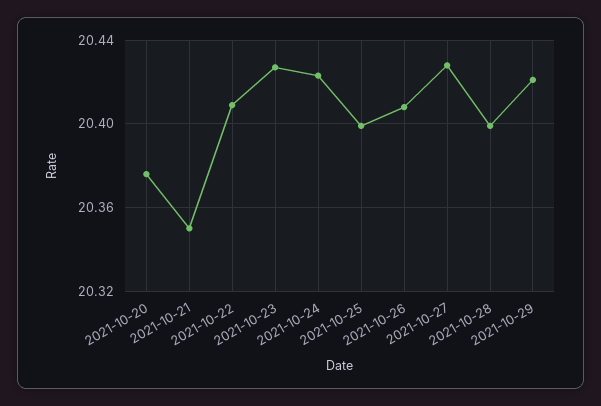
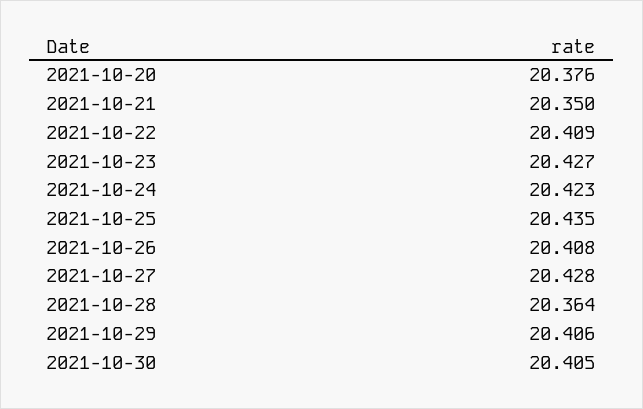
2021-10-25: 20.4 -> 20.435
2021-10-28: 20.4 -> 20.364
2021-10-29: 20.42 -> 20.406
2021-10-30: none -> 20.405

